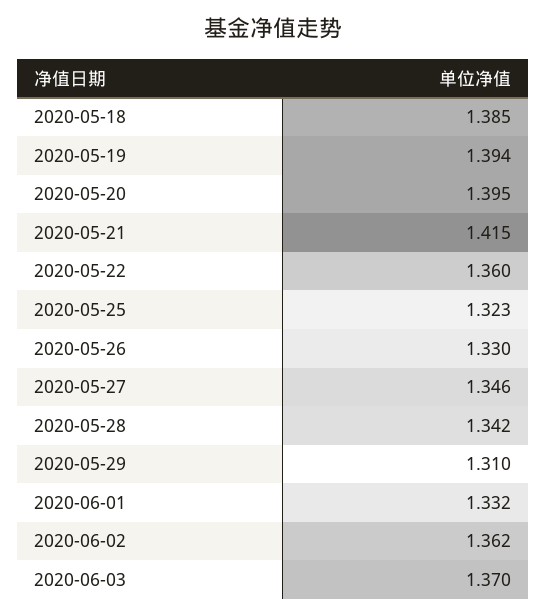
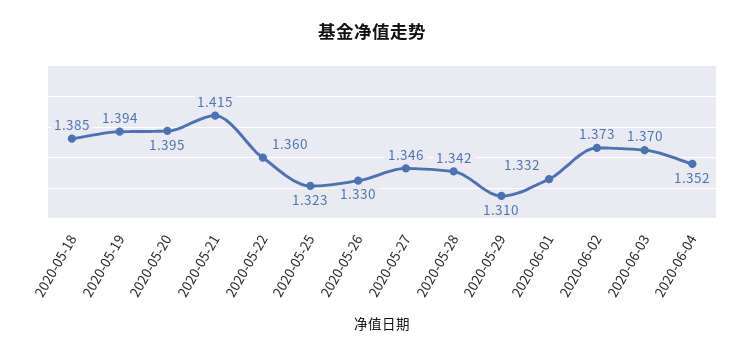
2020-06-02: 1.362 -> 1.373
2020-06-04: none -> 1.352

